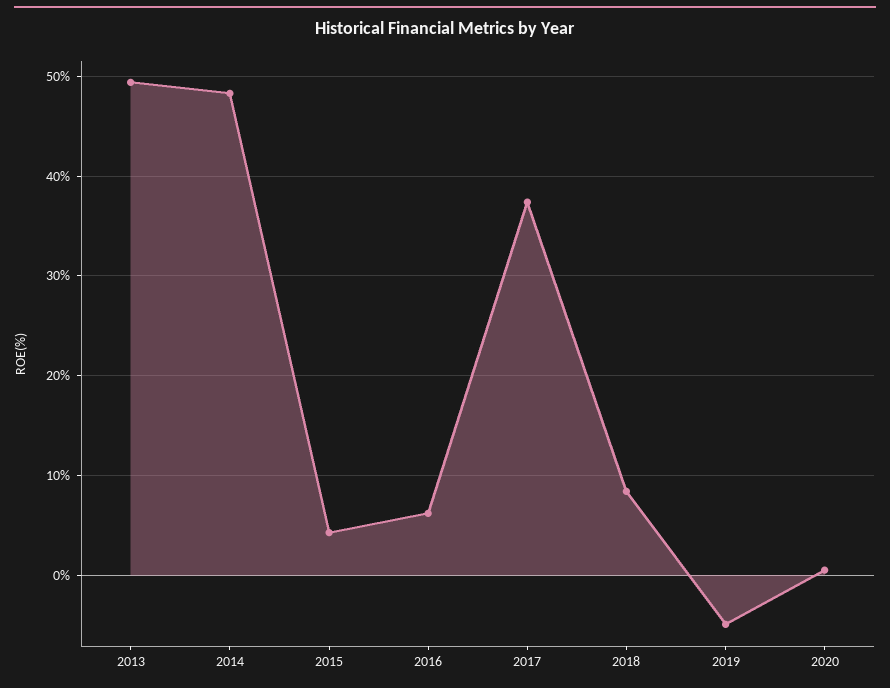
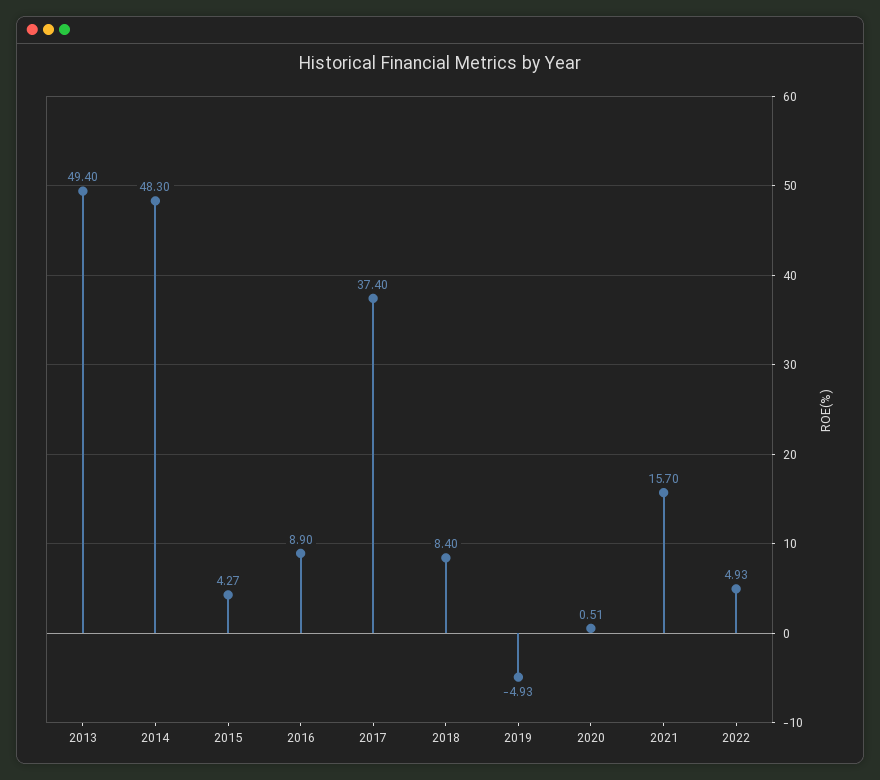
2016: 6 -> 8.9
2021: none -> 15.7
2022: none -> 4.93

